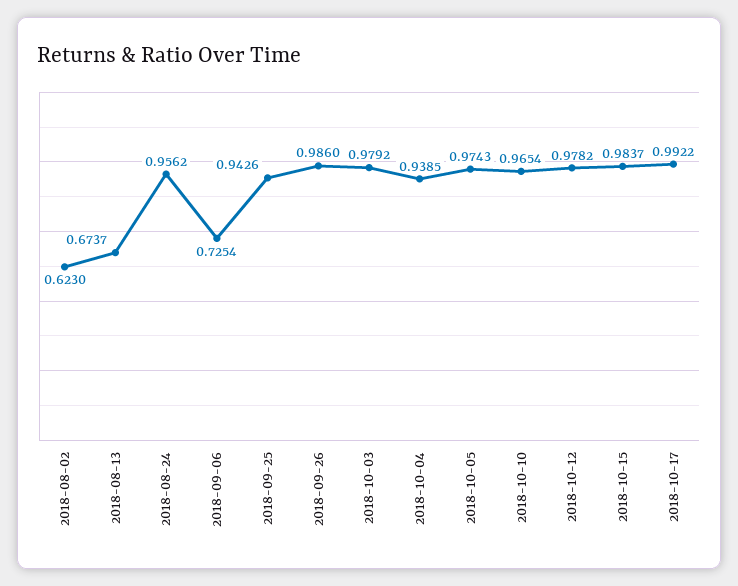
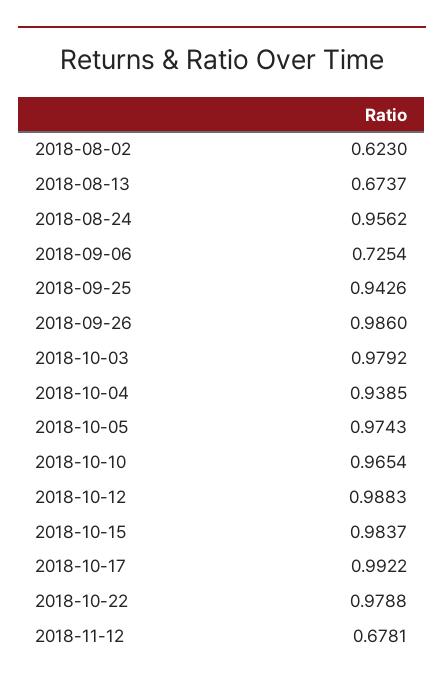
2018-10-12: 0.9782 -> 0.9883
2018-10-22: none -> 0.9788
2018-11-12: none -> 0.6781

